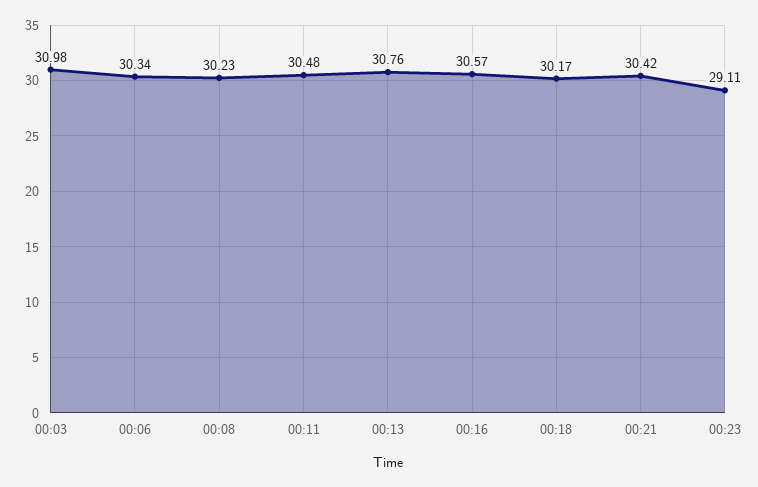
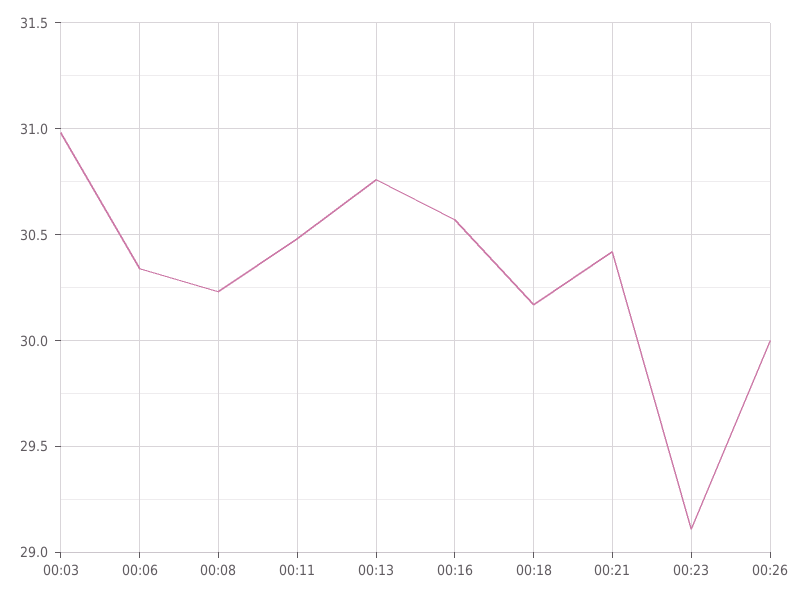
00:26: none -> 30

